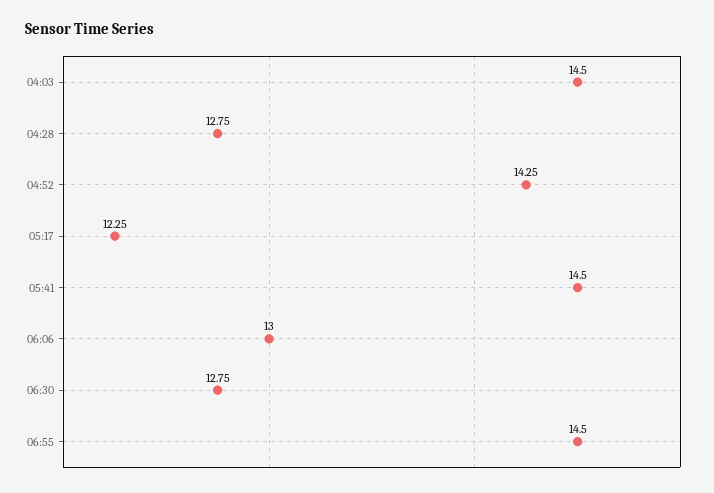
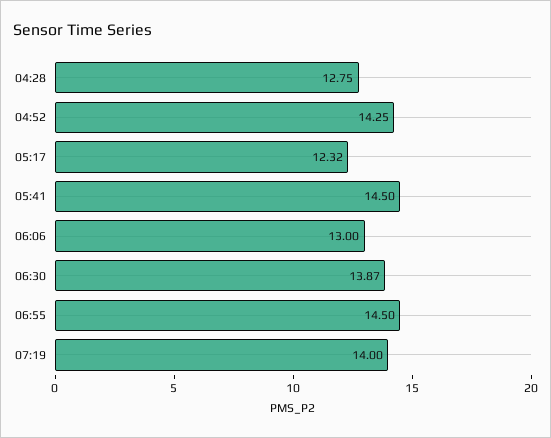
04:03: 14.5 -> none
05:17: 12.25 -> 12.32
06:30: 12.75 -> 13.87
07:19: none -> 14

